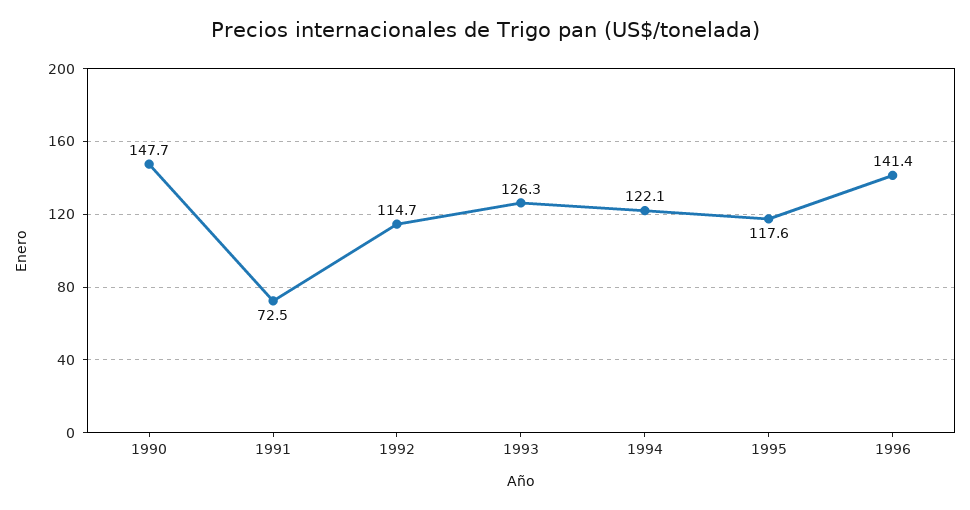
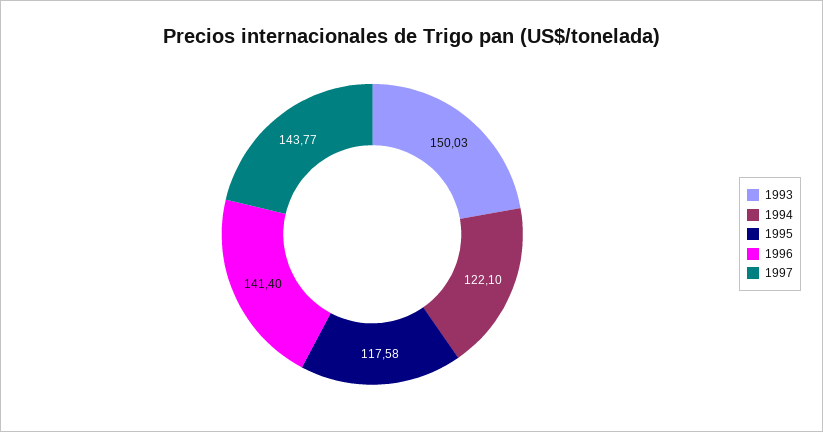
1990: 147.7 -> none
1991: 72.5 -> none
1992: 114.7 -> none
1993: 126.3 -> 150.03
1997: none -> 143.77

